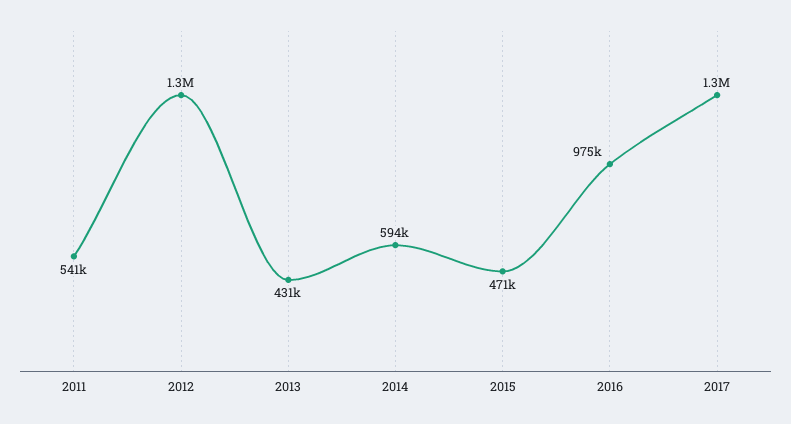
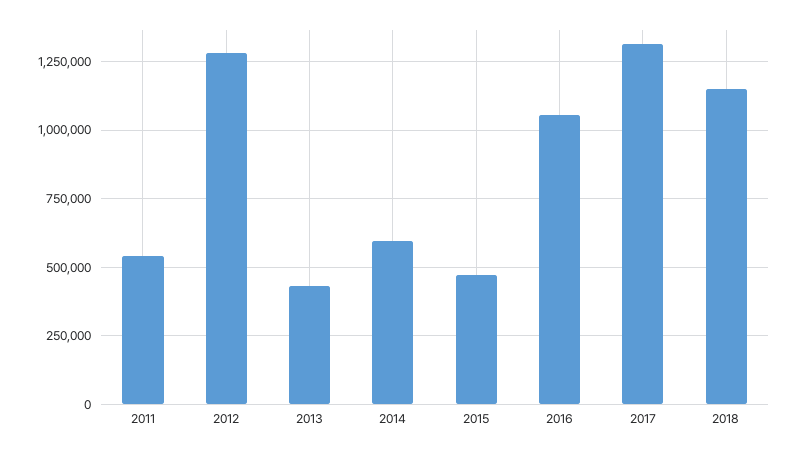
2016: 975000 -> 1050000
2018: none -> 1150000

